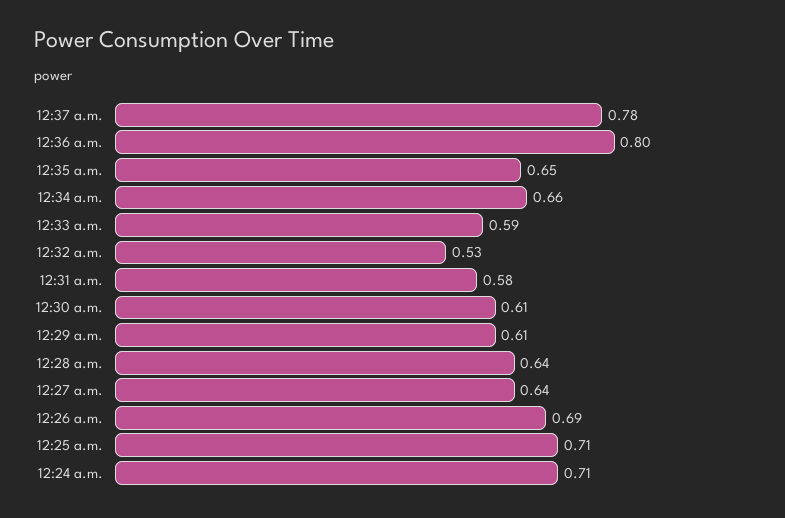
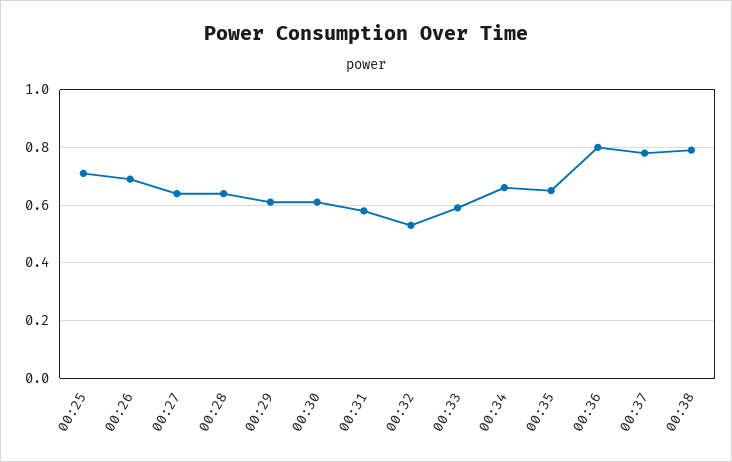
12:24 a.m.: 0.71 -> none
00:38: none -> 0.8

